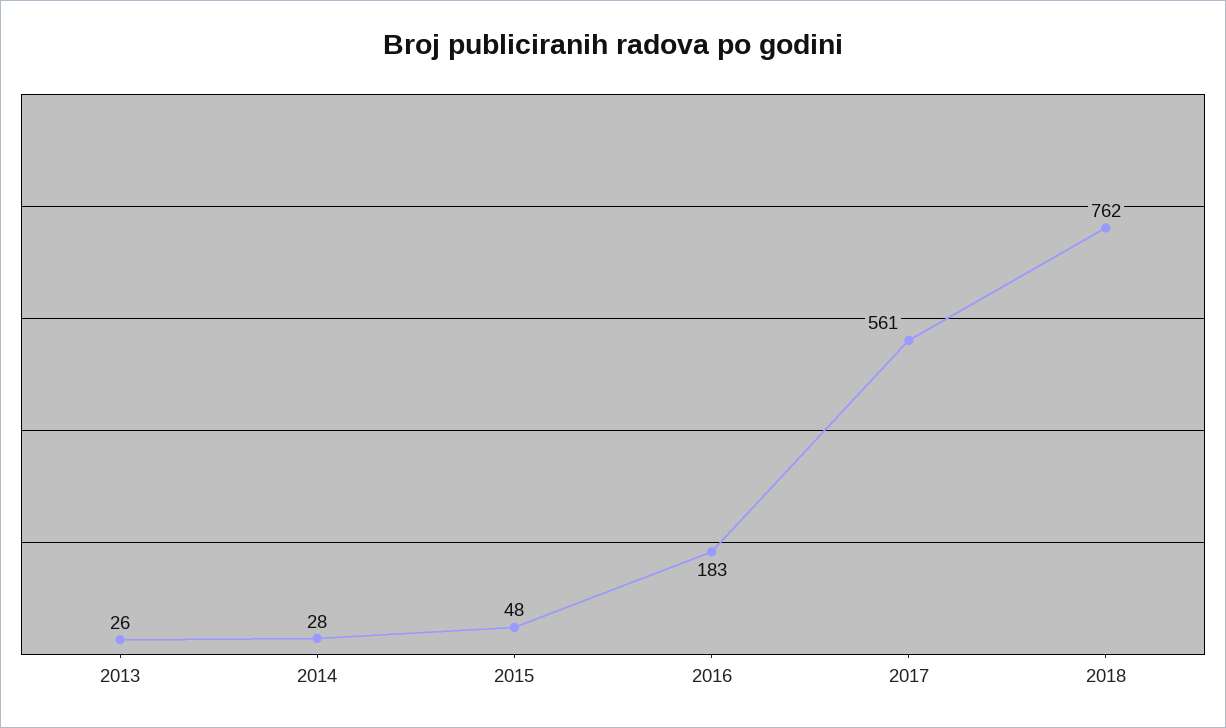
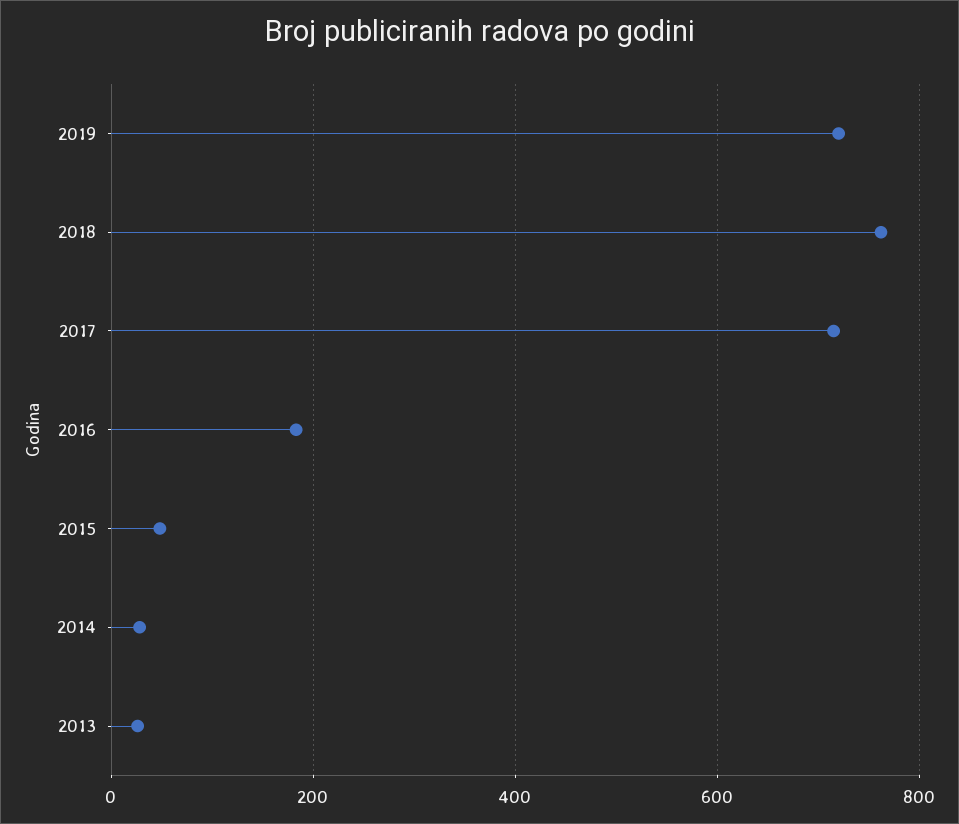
2017: 561 -> 720
2019: none -> 720

